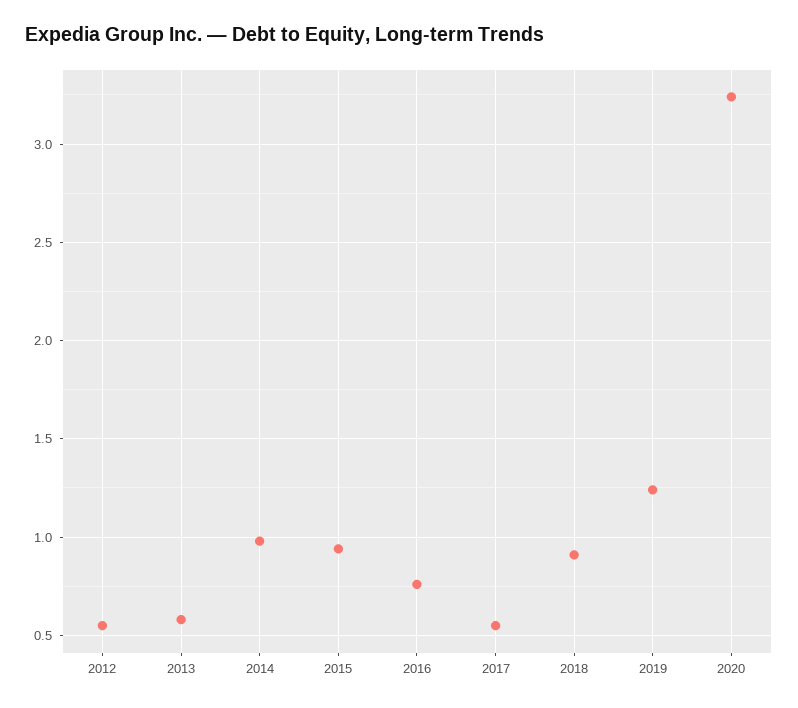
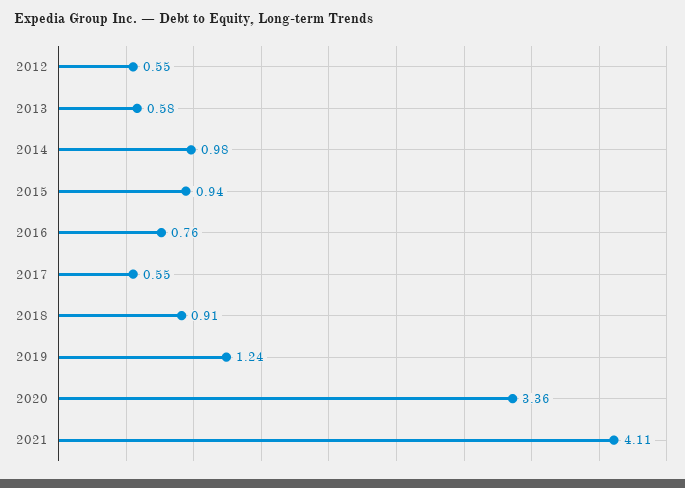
2020: 3.25 -> 3.36
2021: none -> 4.11

